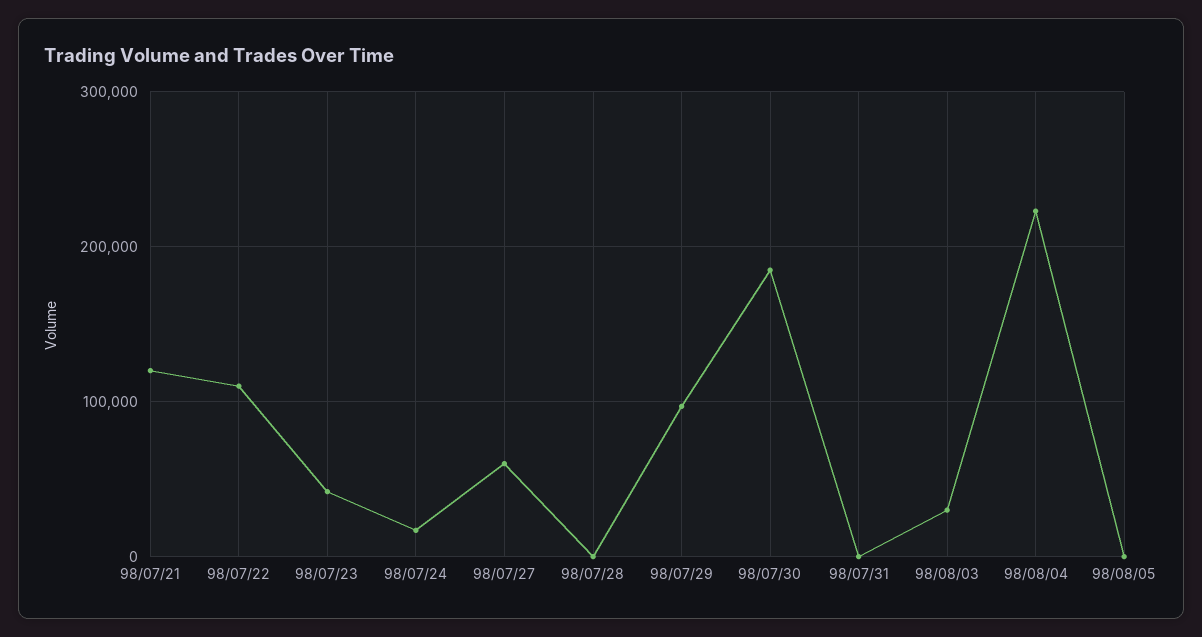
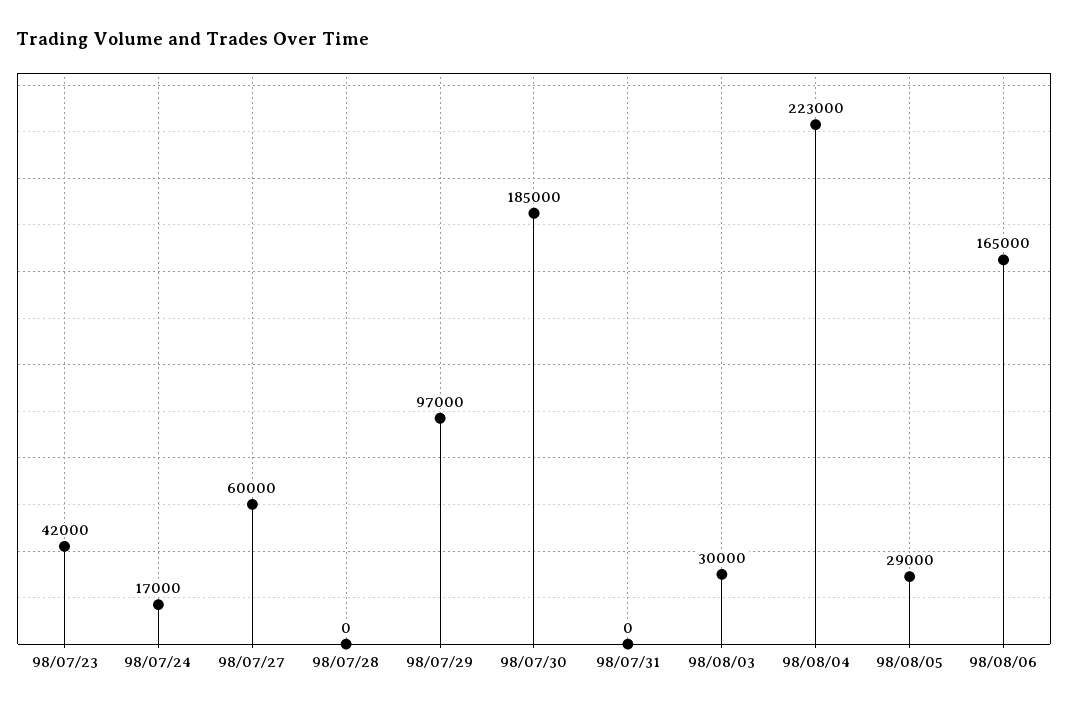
98/07/21: 120000 -> none
98/07/22: 110000 -> none
98/08/05: 0 -> 29000
98/08/06: none -> 165000

